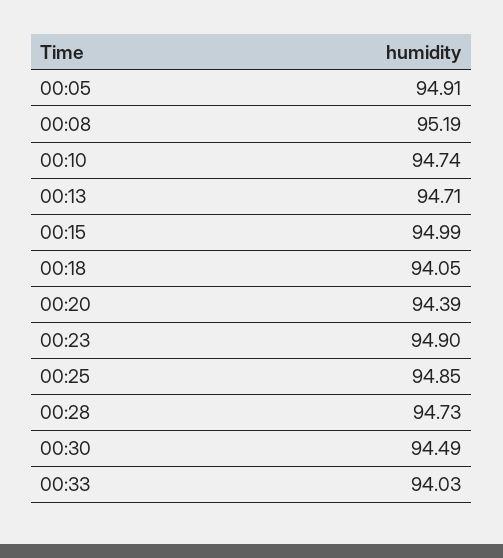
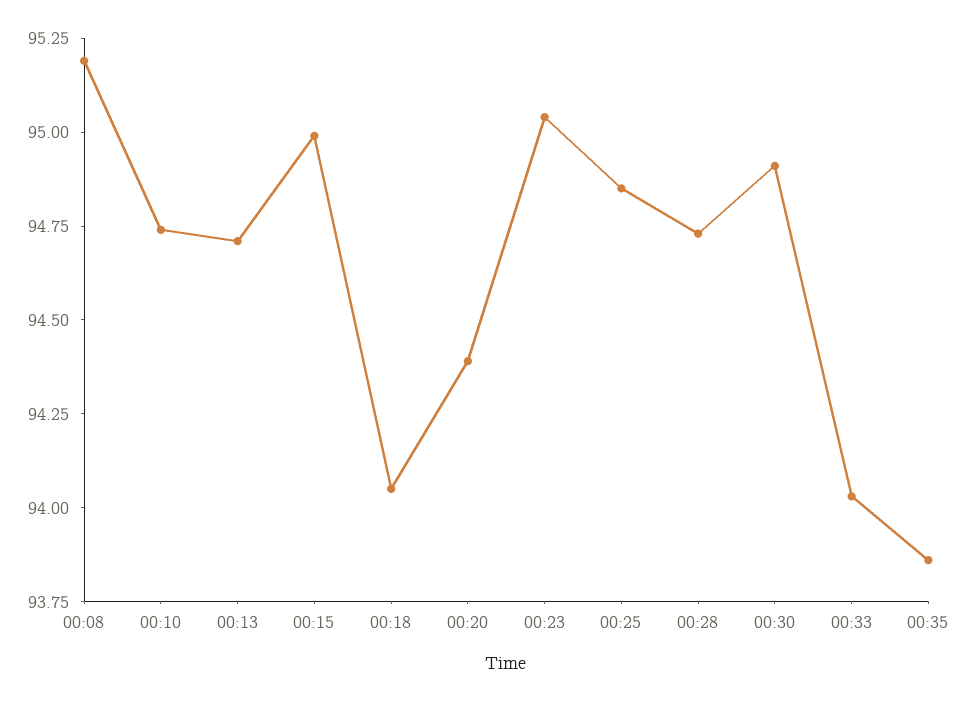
00:05: 94.91 -> none
00:23: 94.9 -> 95.05
00:30: 94.49 -> 94.9
00:35: none -> 93.85

